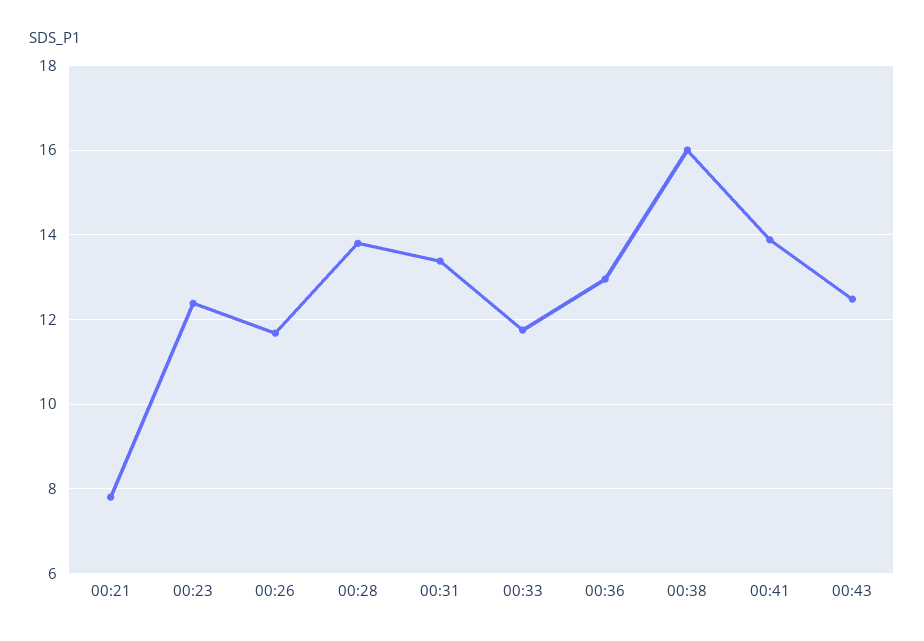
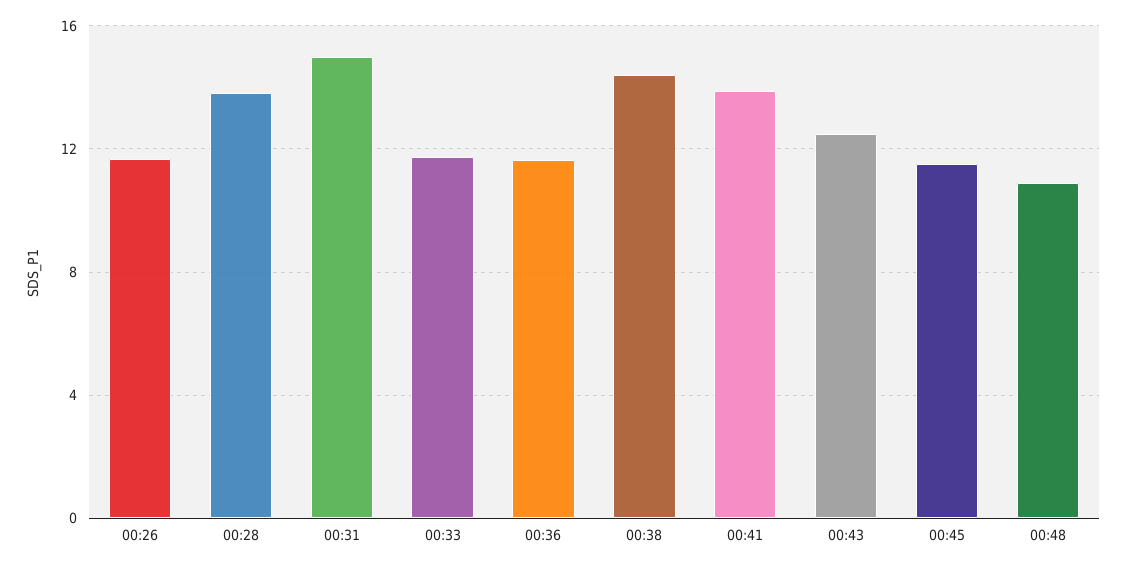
00:21: 7.8 -> none
00:23: 12.4 -> none
00:31: 13.4 -> 15
00:36: 13 -> 11.5
00:38: 16 -> 14.5
00:45: none -> 11.5
00:48: none -> 11

